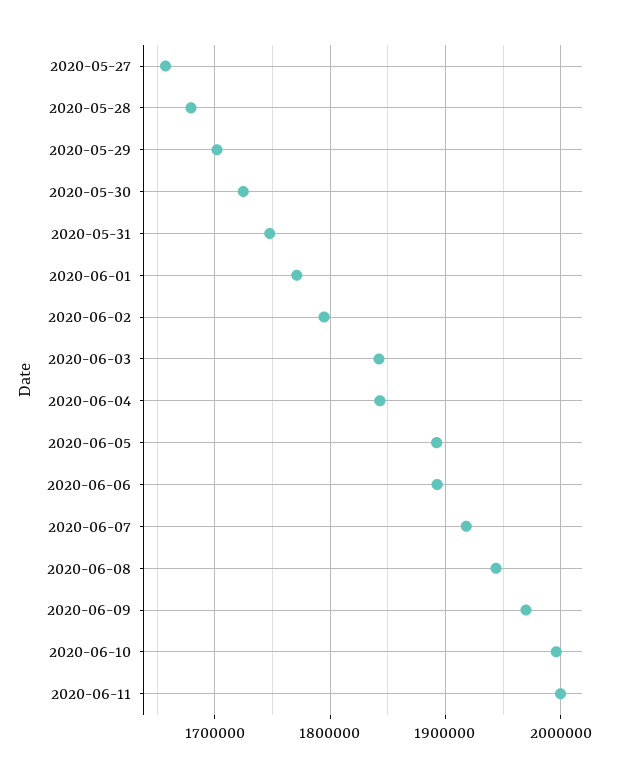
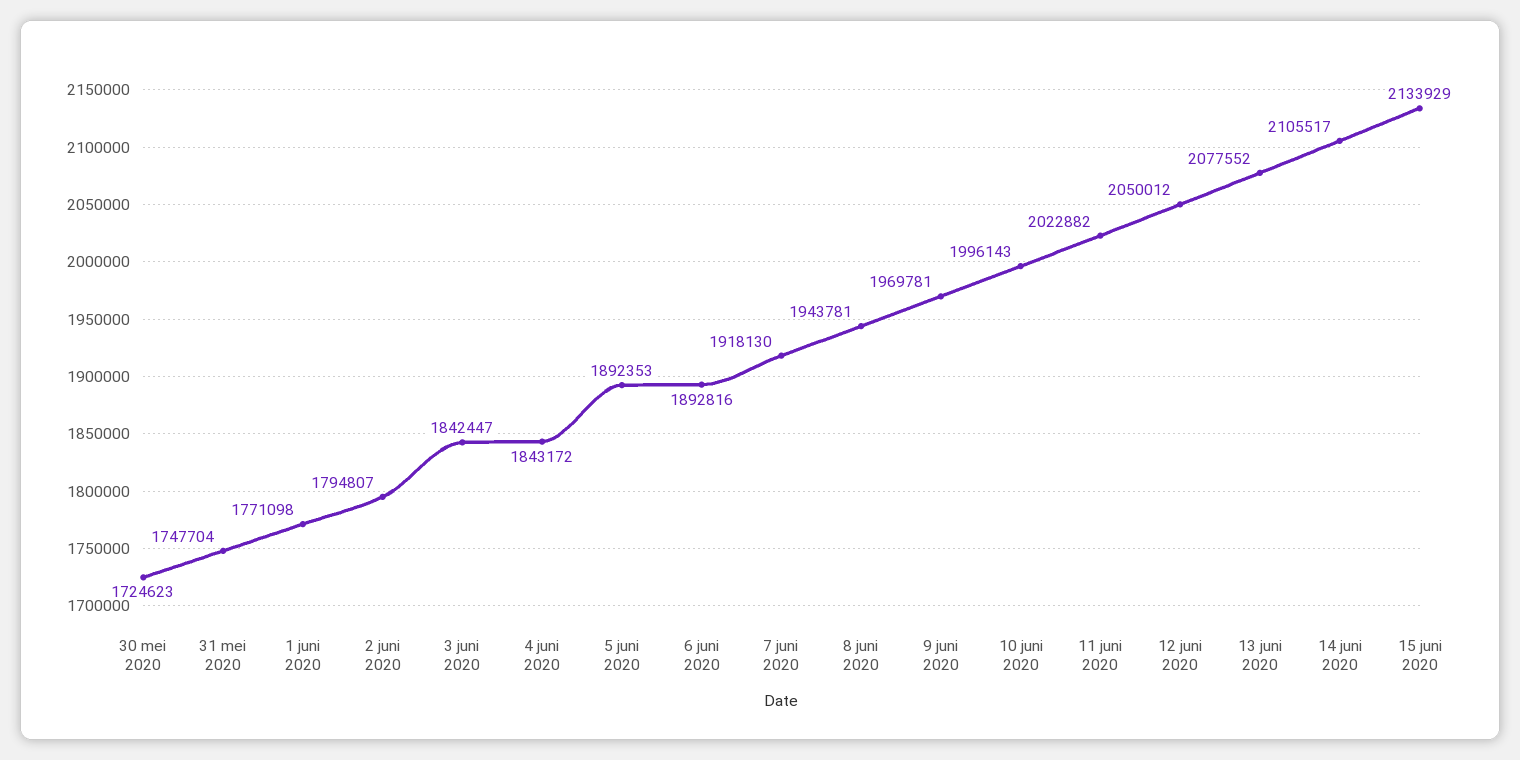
2020-05-27: 1660000 -> none
2020-05-28: 1680000 -> none
2020-05-29: 1700000 -> none
2020-06-11: 2000000 -> 2022882
12 juni 2020: none -> 2050012
13 juni 2020: none -> 2077552
14 juni 2020: none -> 2105517
15 juni 2020: none -> 2133929

